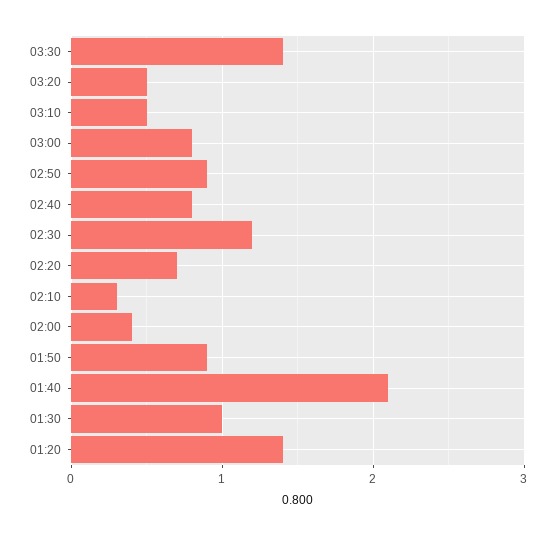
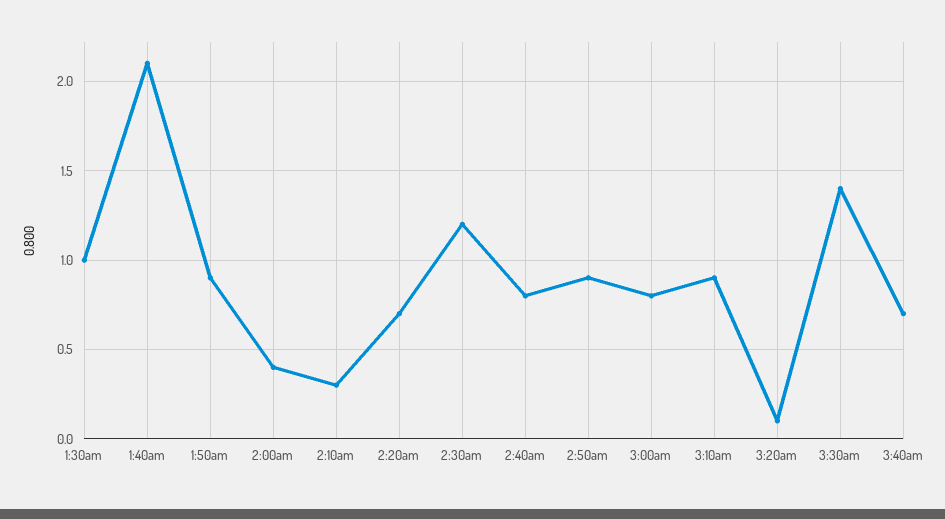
03:20: 0.5 -> 0.1
03:10: 0.5 -> 0.9
01:20: 1.4 -> none
3:40am: none -> 0.7

